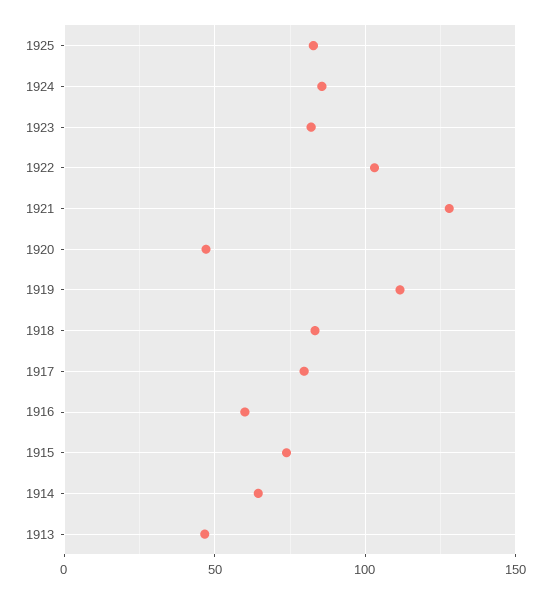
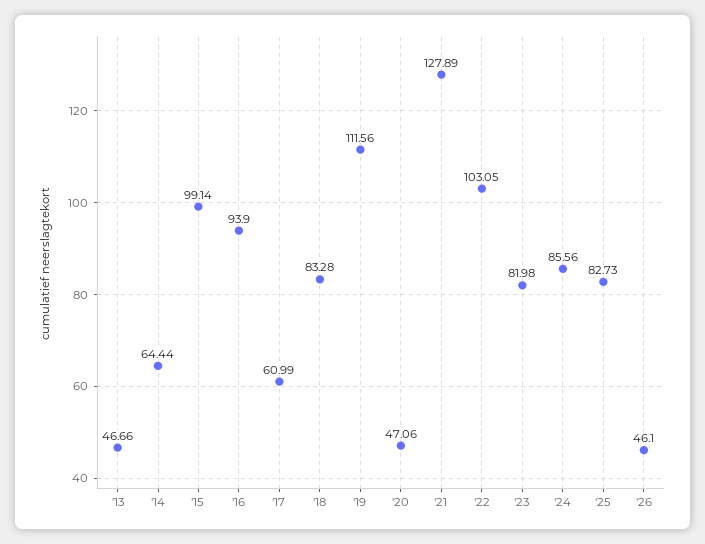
1917: 80 -> 60.99
1916: 60 -> 93.9
1915: 75 -> 99.14
'26: none -> 46.1

